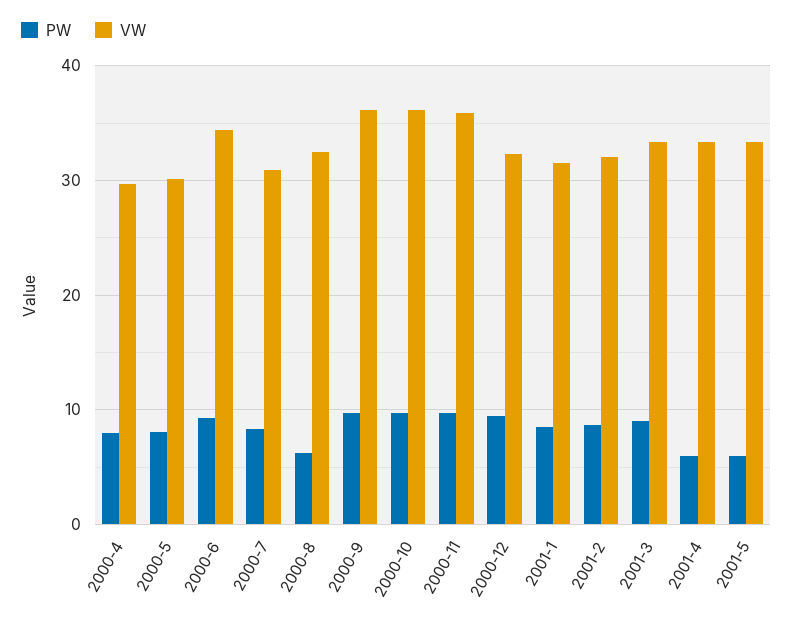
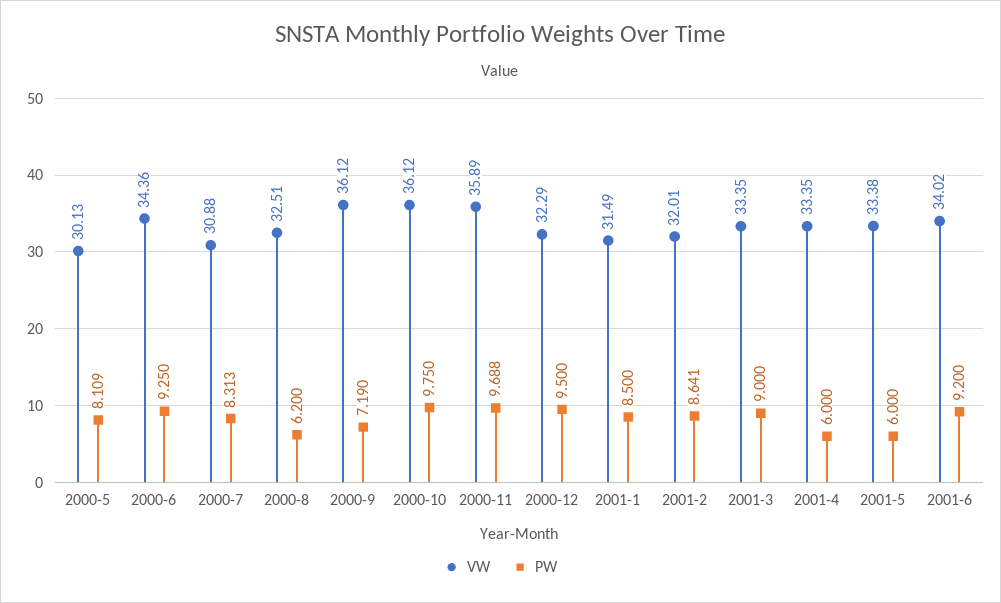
PW, 2000-4: 8 -> none
VW, 2000-4: 30 -> none
PW, 2000-9: 10 -> 7.19
VW, 2001-6: none -> 34.02
PW, 2001-6: none -> 9.2

